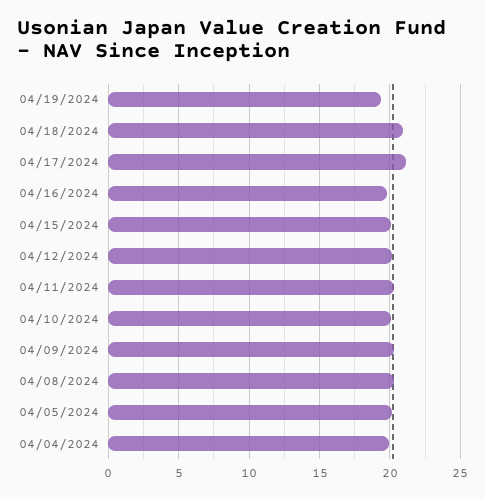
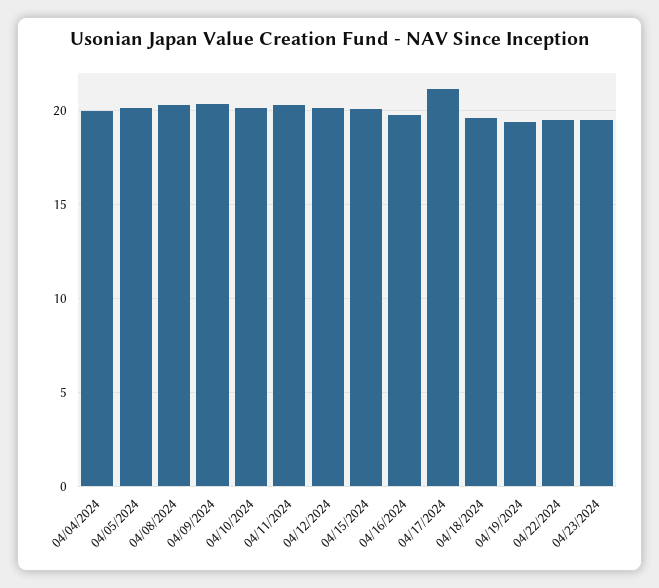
04/18/2024: 21 -> 19.5
04/22/2024: none -> 19.5
04/23/2024: none -> 19.5

